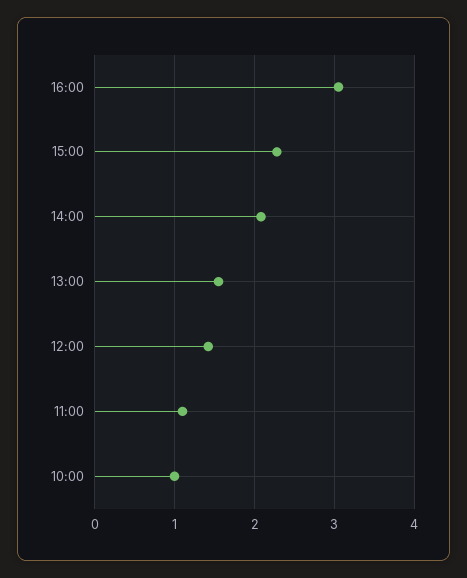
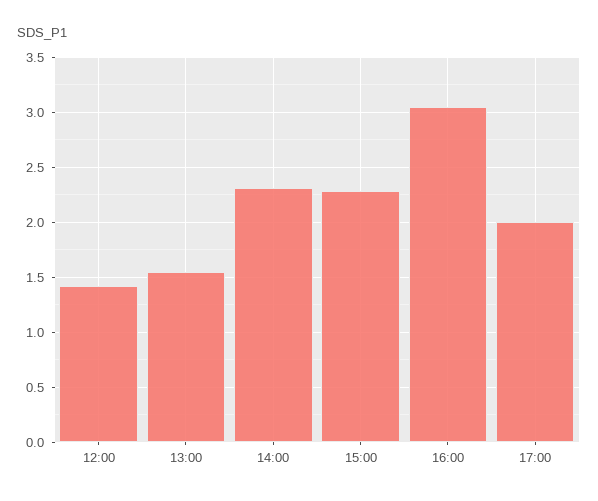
14:00: 2.1 -> 2.3
11:00: 1.1 -> none
10:00: 1 -> none
17:00: none -> 2

